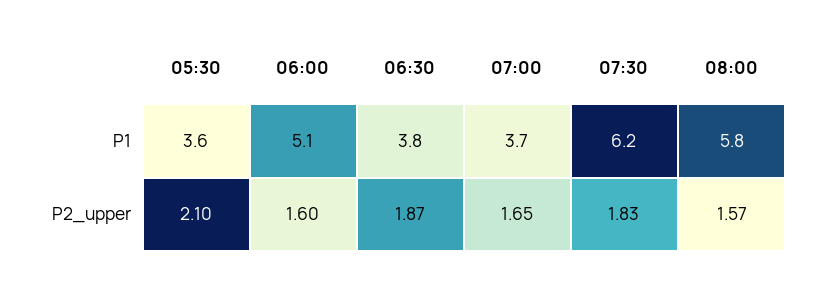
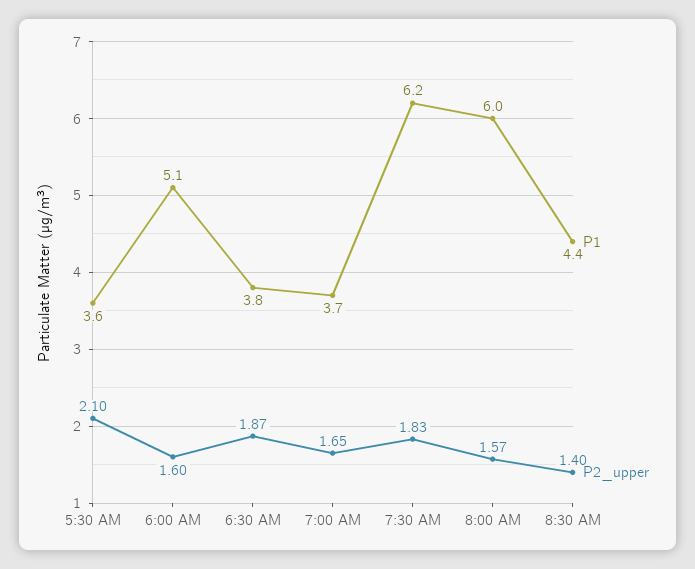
P1, 08:00: 5.8 -> 6
P1, 8:30 AM: none -> 4.4
P2_upper, 8:30 AM: none -> 1.4

